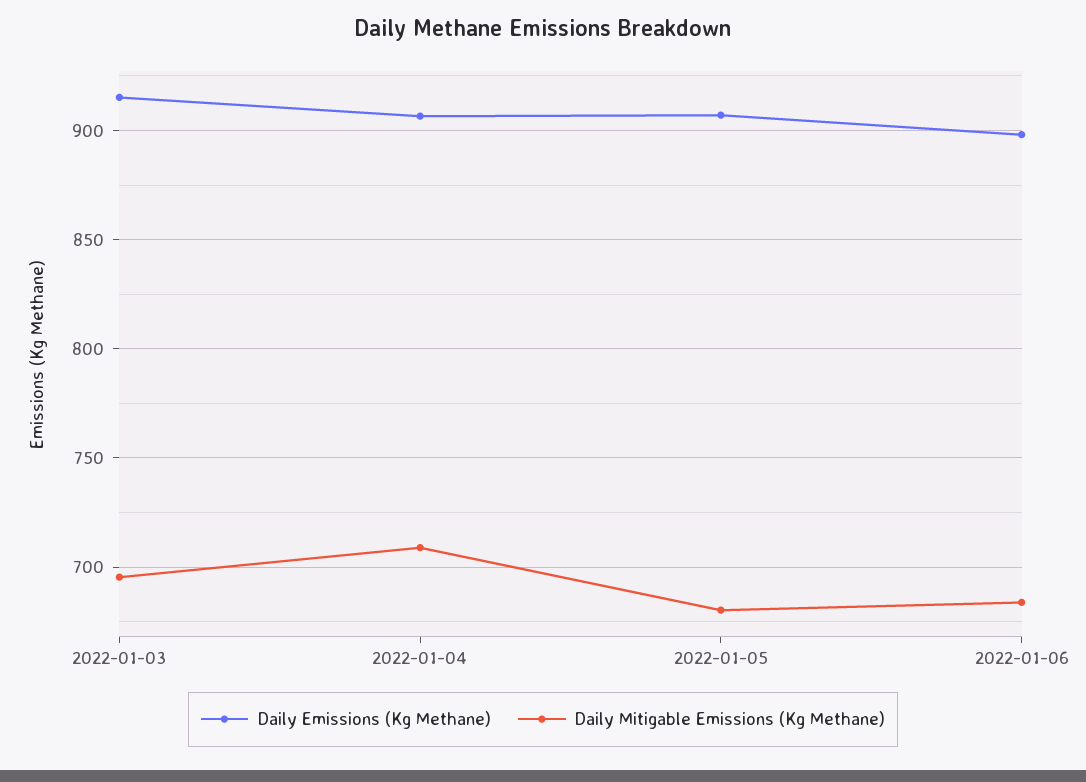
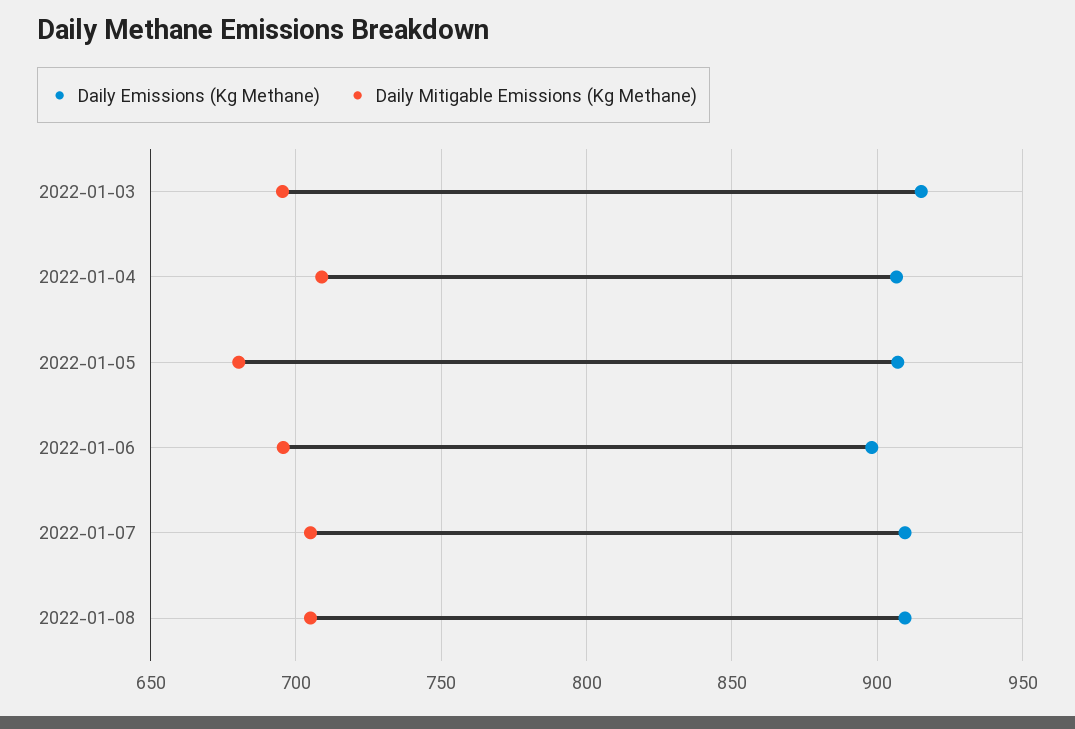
Daily Mitigable Emissions (Kg Methane), 2022-01-06: 685 -> 695
Daily Emissions (Kg Methane), 2022-01-07: none -> 910
Daily Mitigable Emissions (Kg Methane), 2022-01-07: none -> 705
Daily Emissions (Kg Methane), 2022-01-08: none -> 910
Daily Mitigable Emissions (Kg Methane), 2022-01-08: none -> 705

